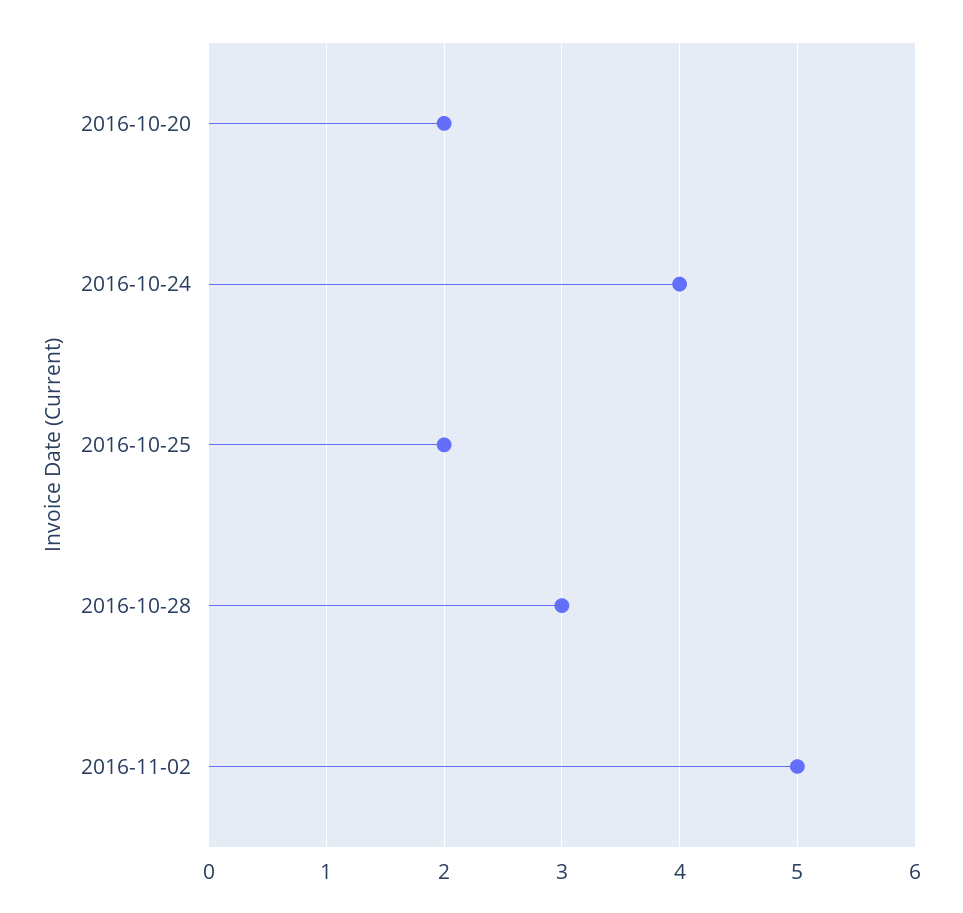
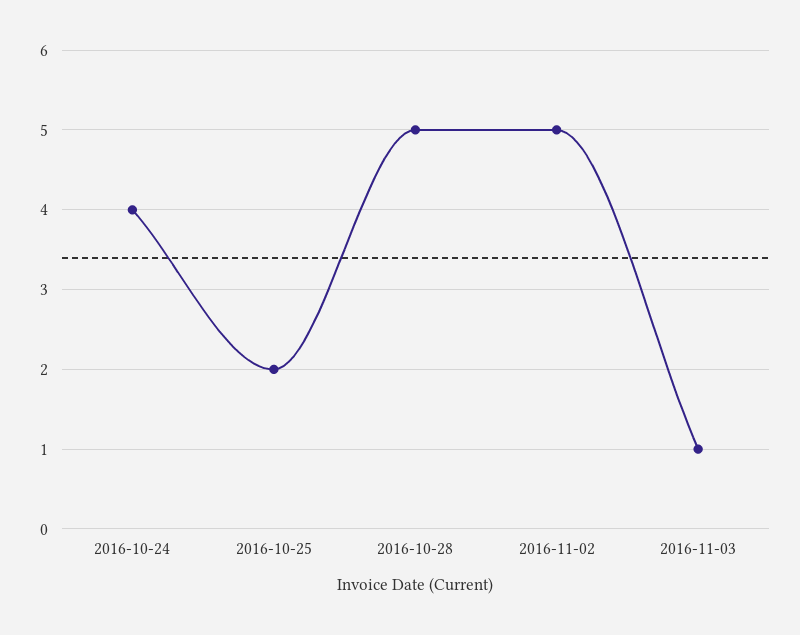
2016-10-20: 2 -> none
2016-10-28: 3 -> 5
2016-11-03: none -> 1

